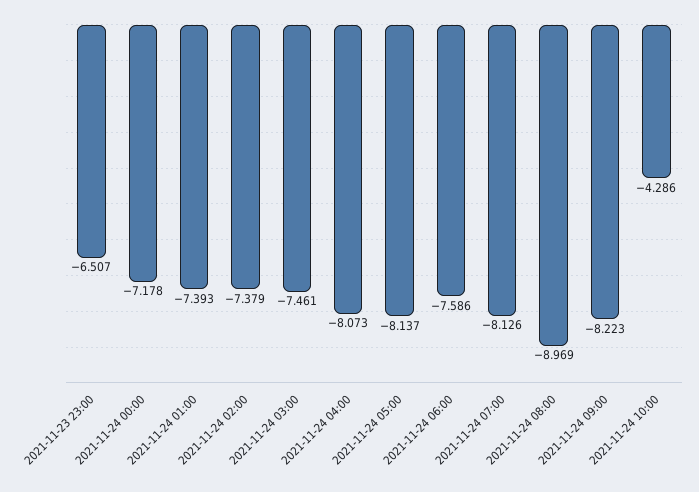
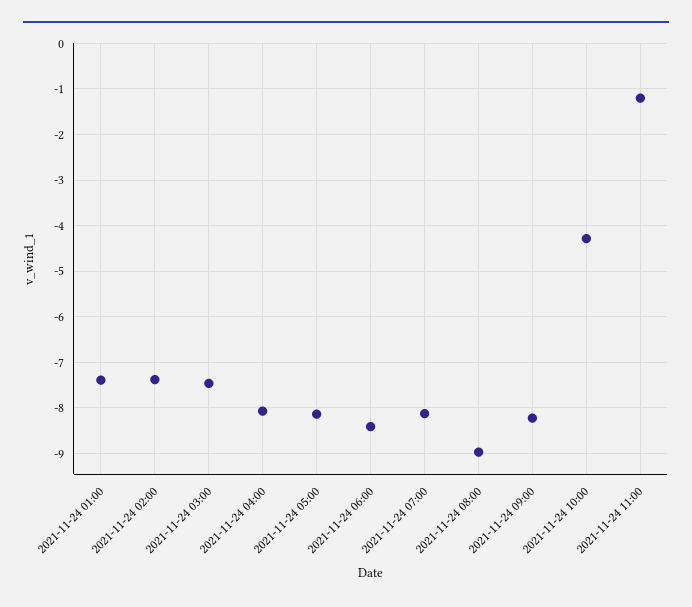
2021-11-23 23:00: -6.507 -> none
2021-11-24 00:00: -7.178 -> none
2021-11-24 06:00: -7.586 -> -8.4
2021-11-24 11:00: none -> -1.2

